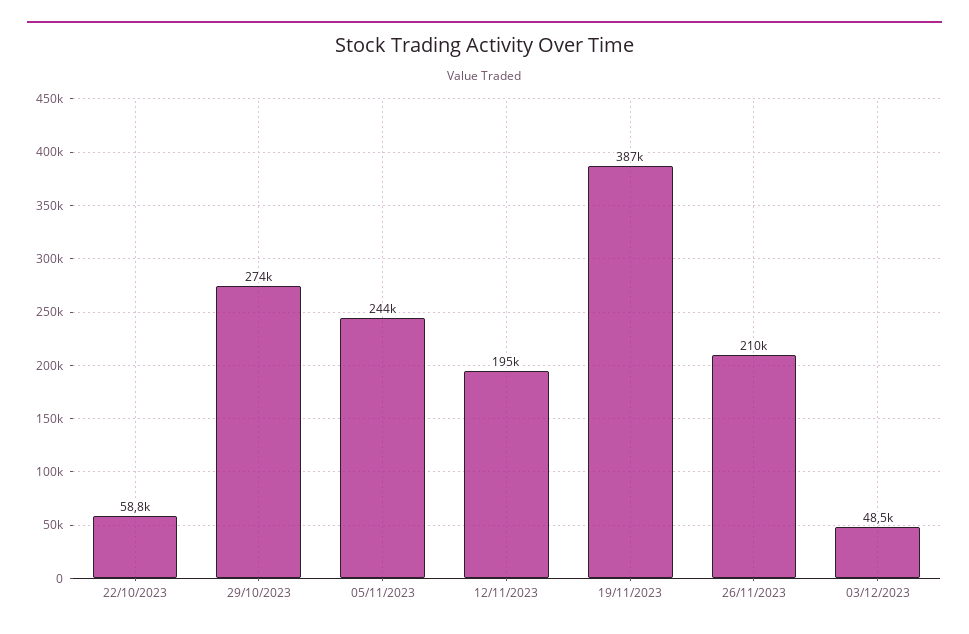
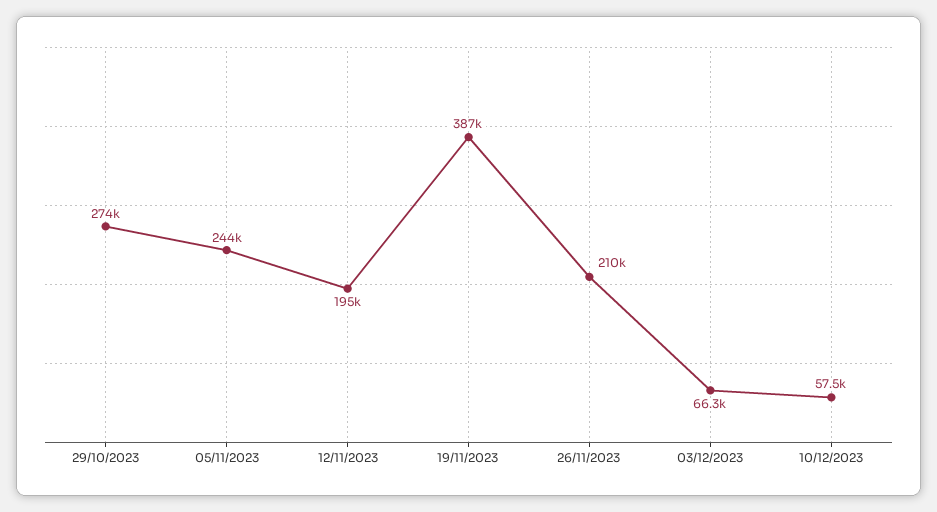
22/10/2023: 58800 -> none
03/12/2023: 48500 -> 66300
10/12/2023: none -> 57500

